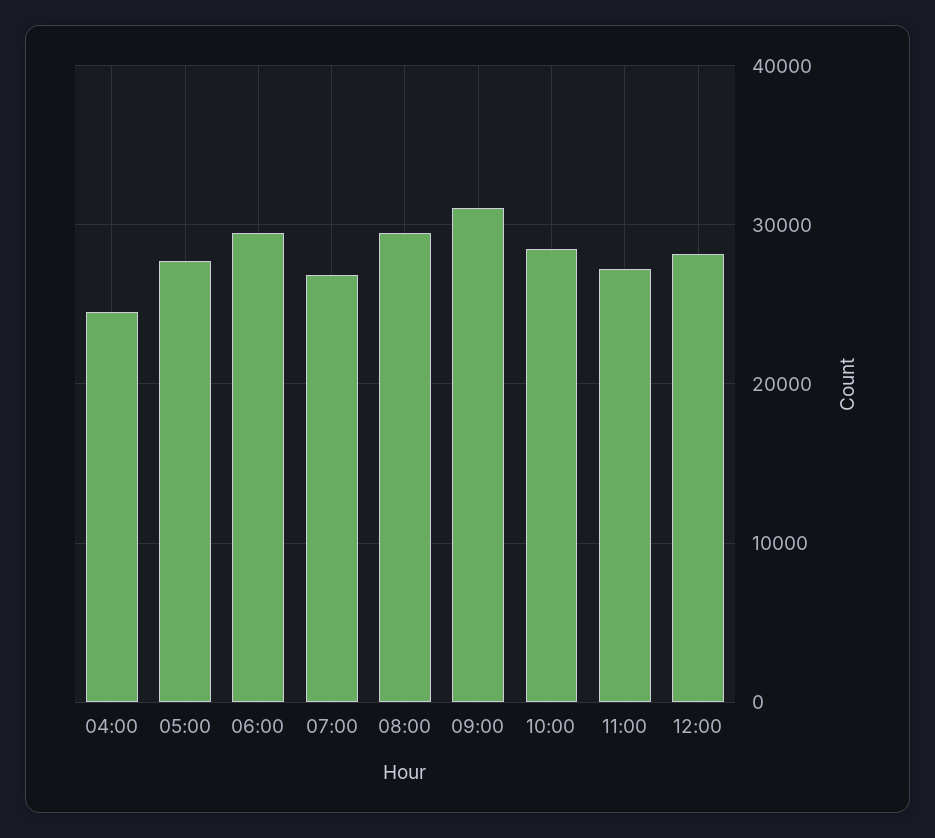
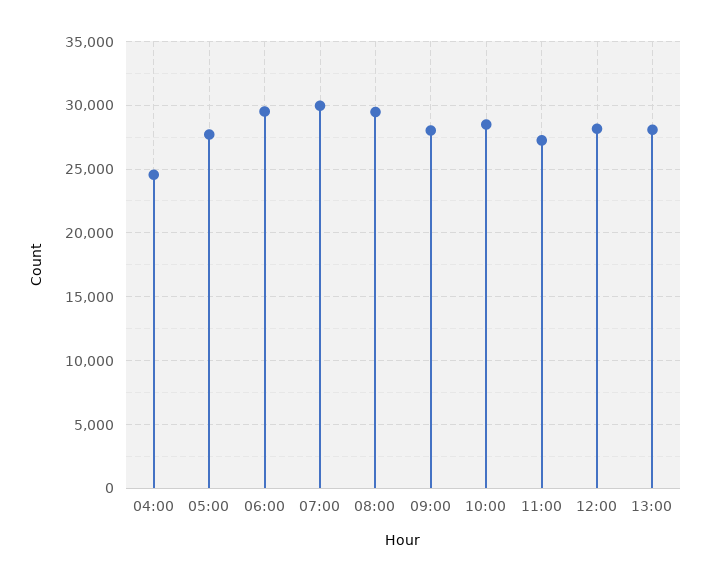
07:00: 27000 -> 30000
09:00: 31000 -> 28000
13:00: none -> 28000

